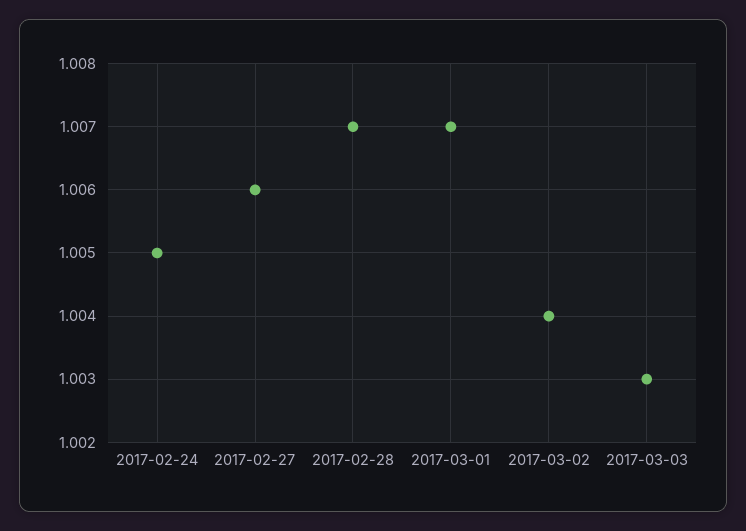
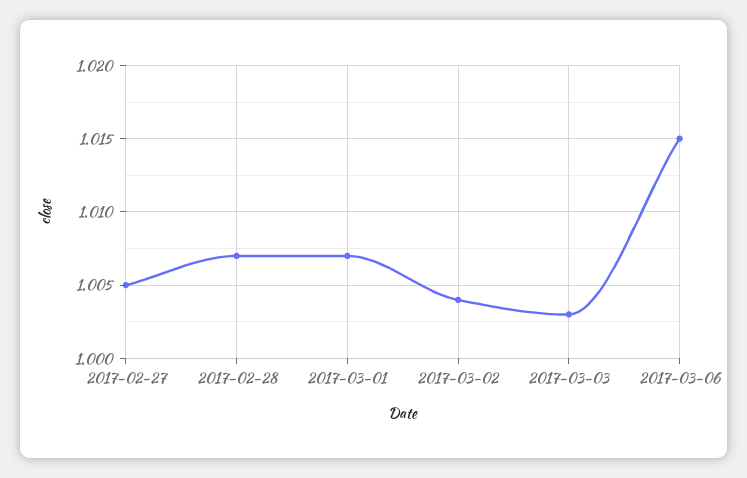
2017-02-24: 1.005 -> none
2017-02-27: 1.006 -> 1.005
2017-03-06: none -> 1.015

